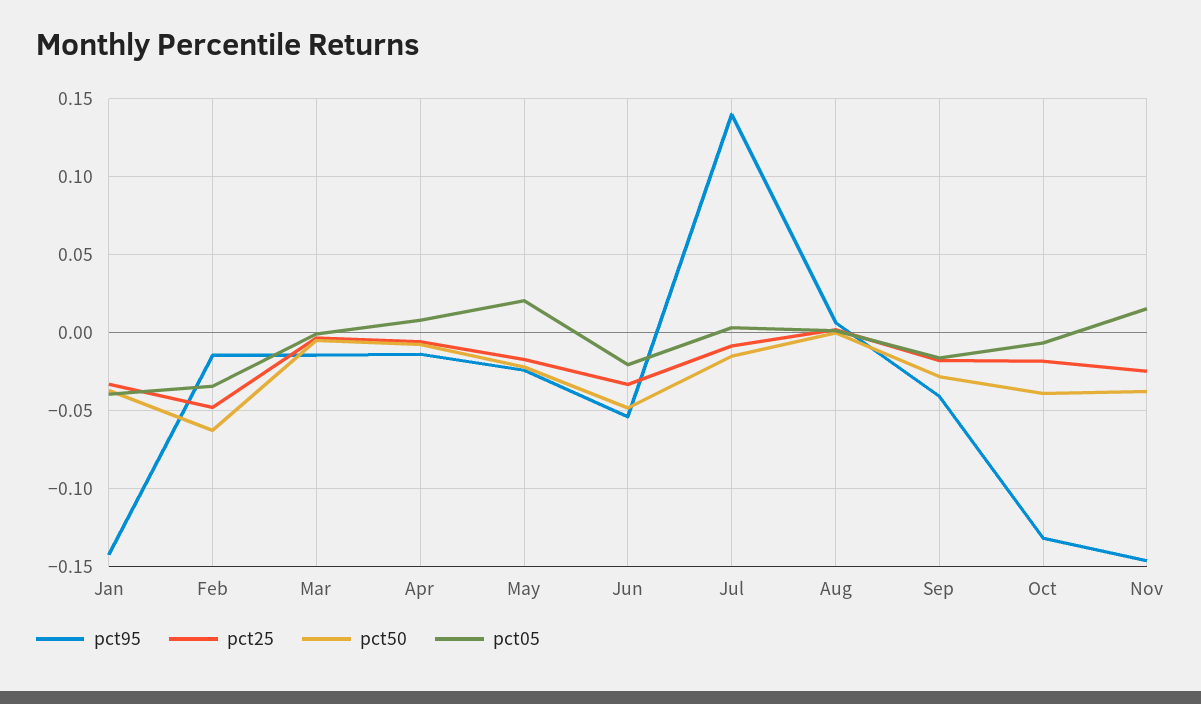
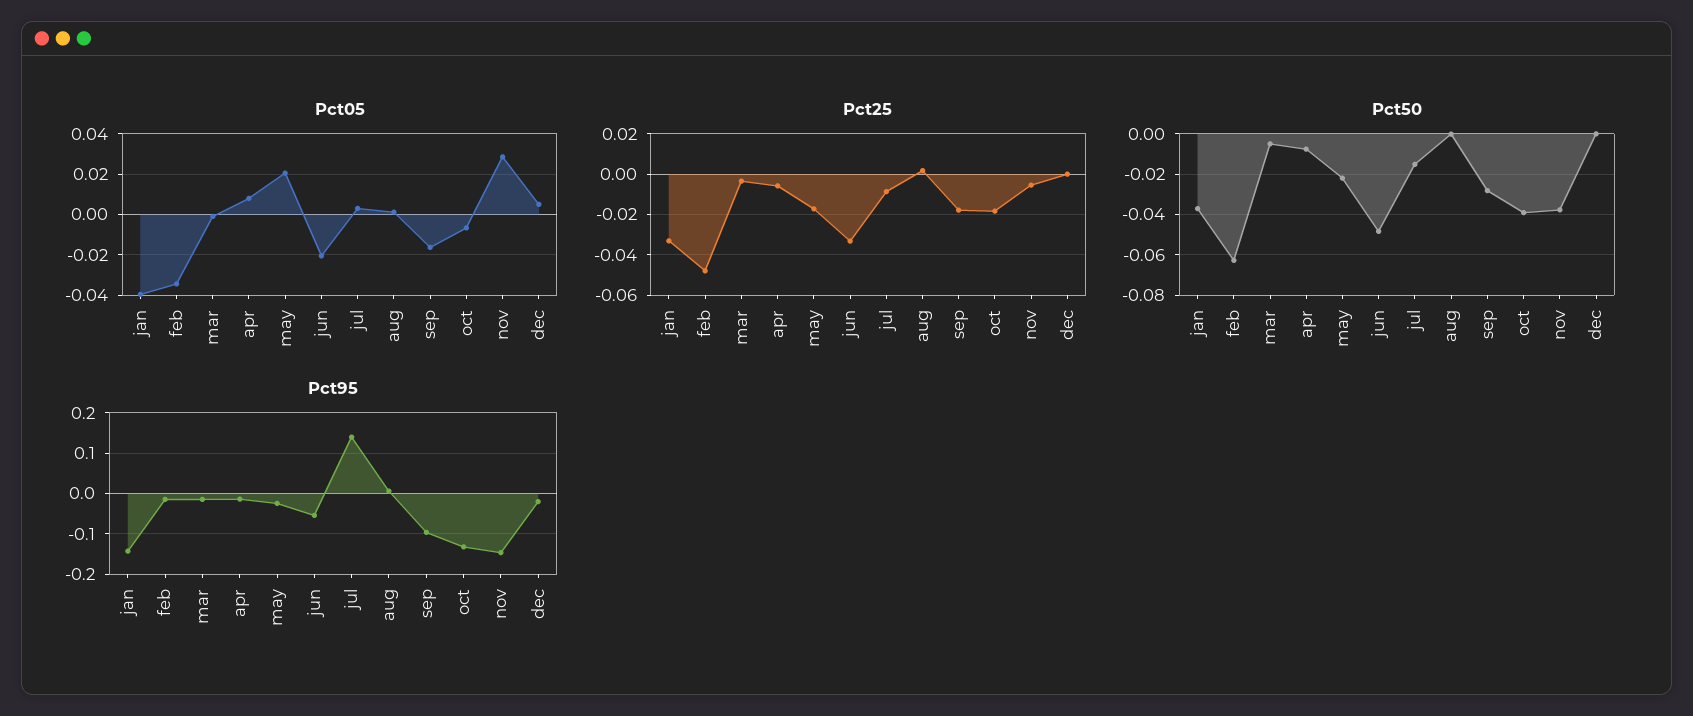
pct95, Sep: -0.04 -> -0.1
pct25, Nov: -0.025 -> -0.005
pct05, Nov: 0.015 -> 0.03
pct05, dec: none -> 0.005
pct25, dec: none -> 0
pct50, dec: none -> 0
pct95, dec: none -> -0.02

